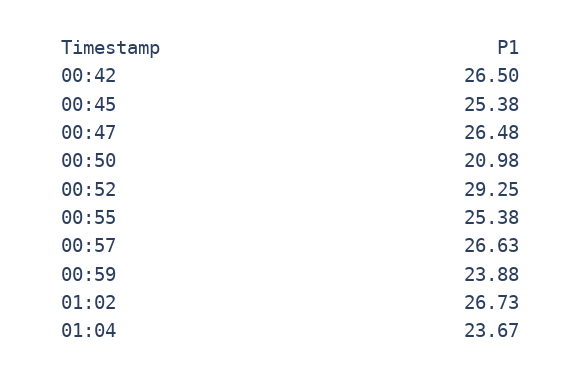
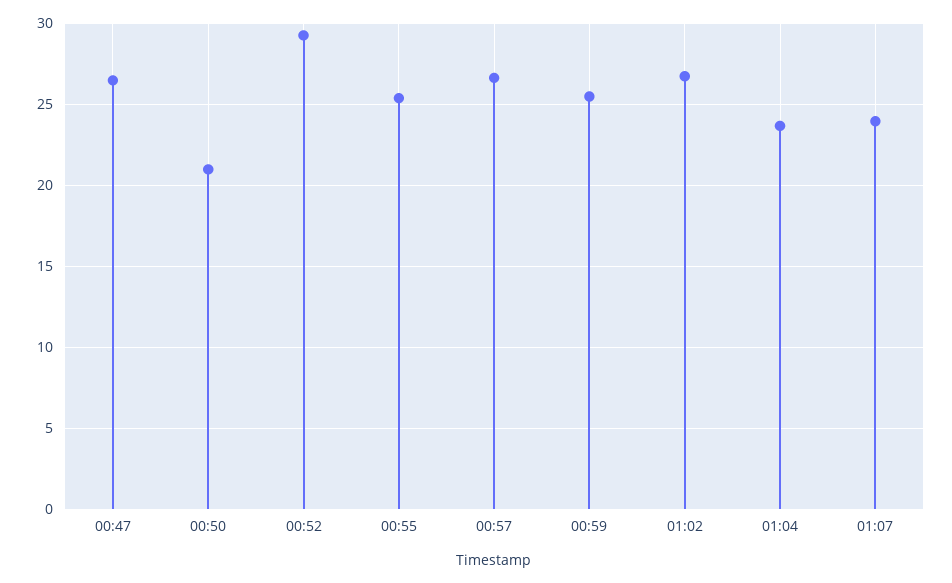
00:42: 26.5 -> none
00:45: 25.38 -> none
00:59: 23.88 -> 25.5
01:07: none -> 24

